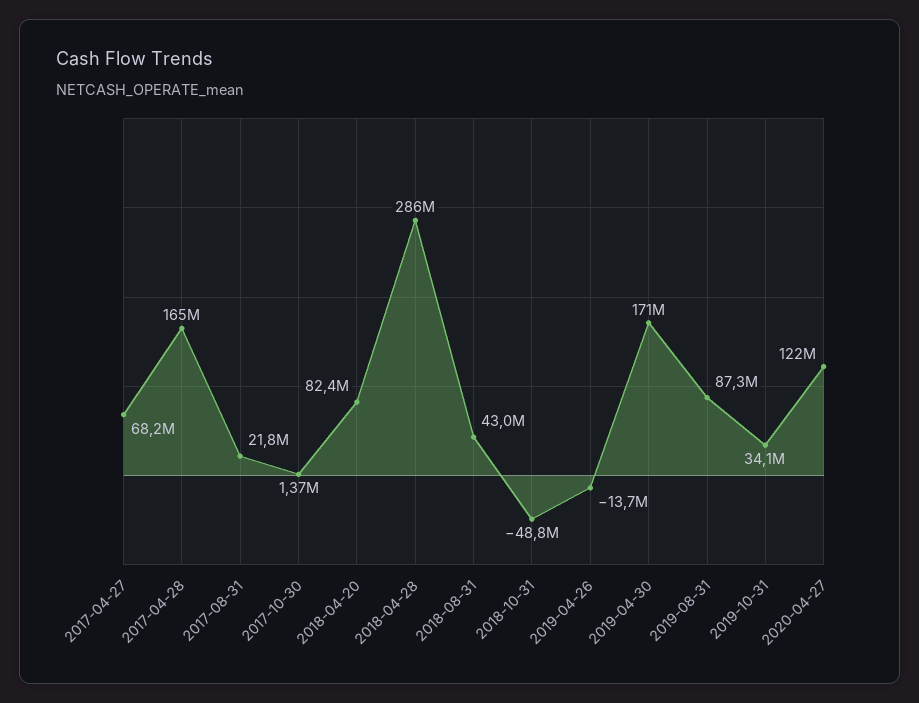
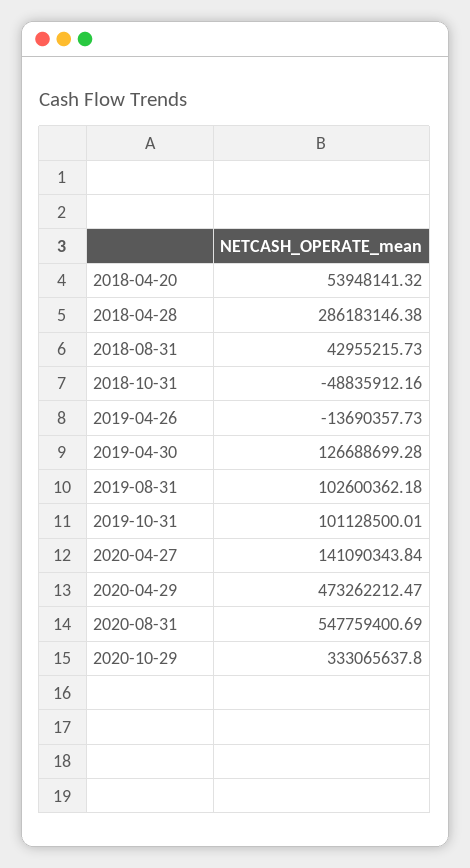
2017-04-27: 68200000 -> none
2017-04-28: 165000000 -> none
2017-08-31: 21800000 -> none
2017-10-30: 1370000 -> none
2018-04-20: 82400000 -> 53948141.32
2019-04-30: 171000000 -> 126688699.28
2019-08-31: 87300000 -> 102600362.18
2019-10-31: 34100000 -> 101128500.01
2020-04-27: 122000000 -> 141090343.84
2020-04-29: none -> 473262212.47
2020-08-31: none -> 547759400.69
2020-10-29: none -> 333065637.8

